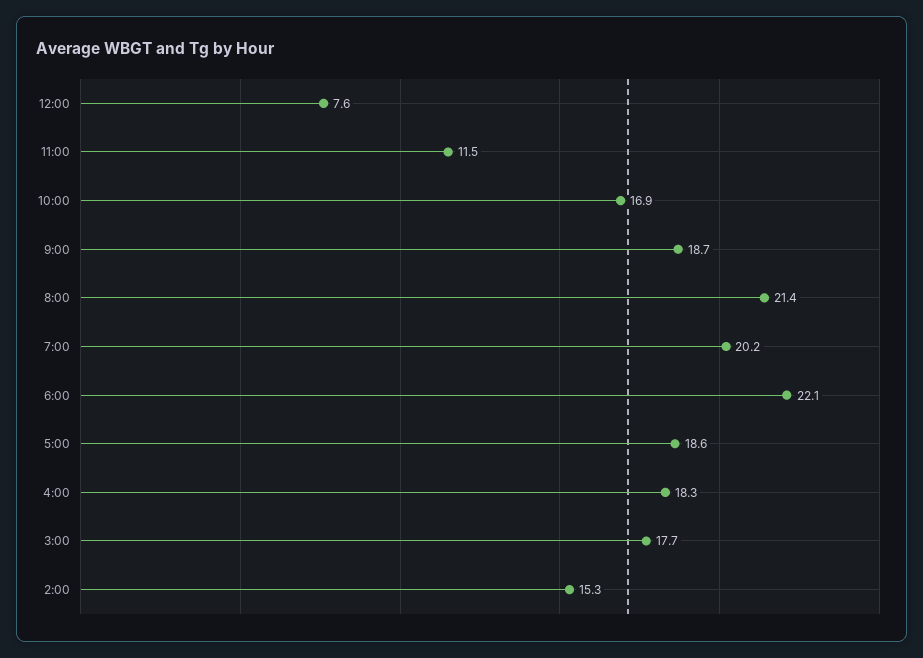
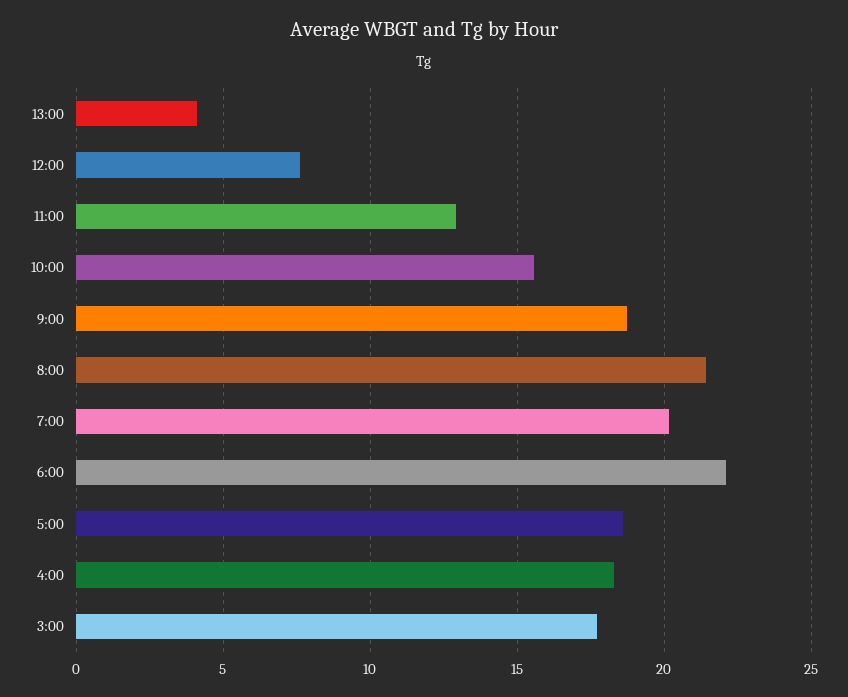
11:00: 11.5 -> 13
10:00: 16.9 -> 15.5
2:00: 15.3 -> none
13:00: none -> 4

